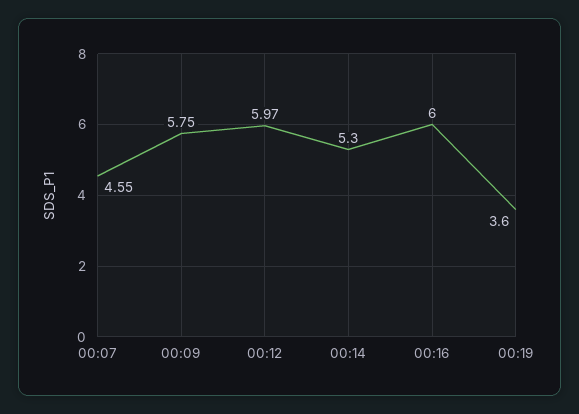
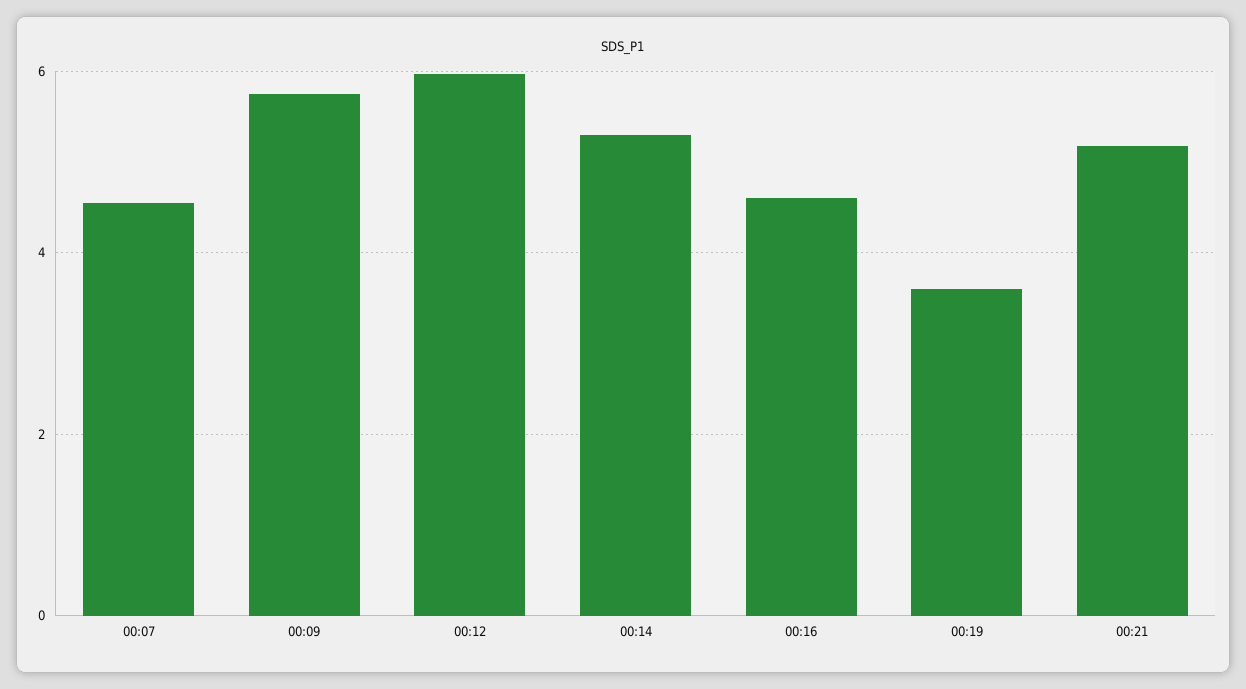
00:16: 6 -> 4.6
00:21: none -> 5.2

